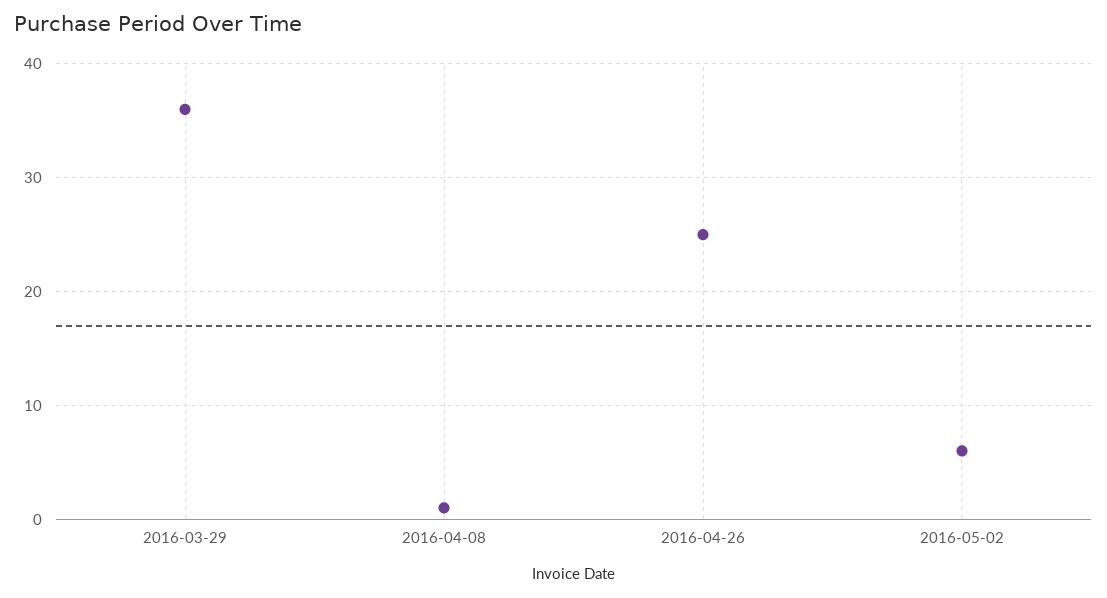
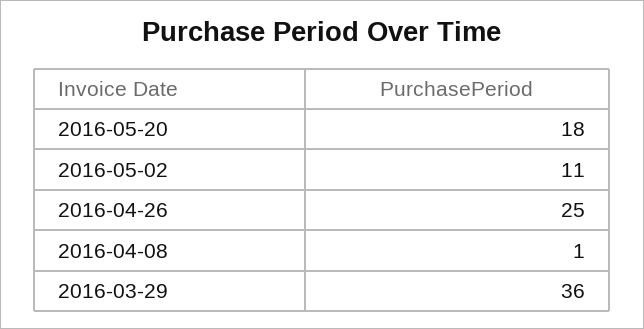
2016-05-02: 6 -> 11
2016-05-20: none -> 18

